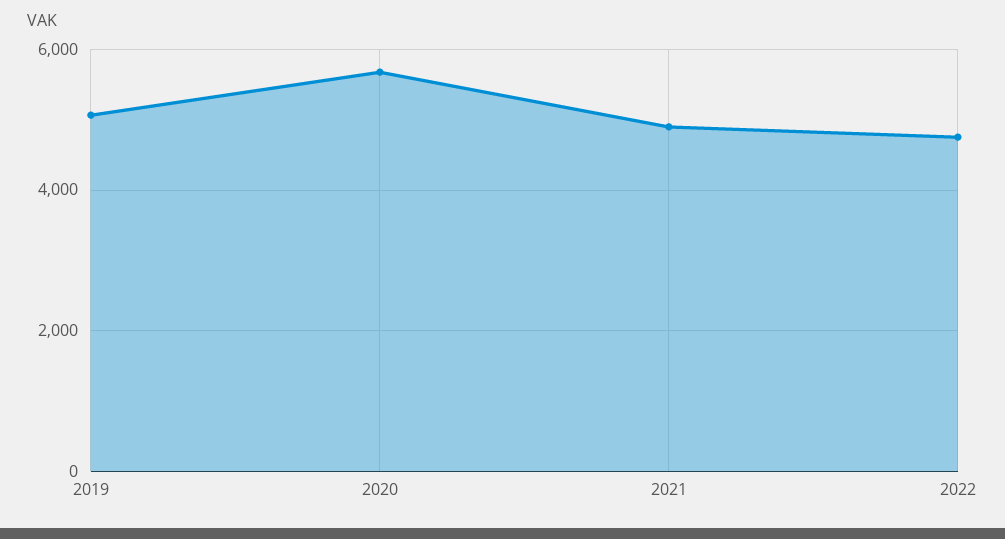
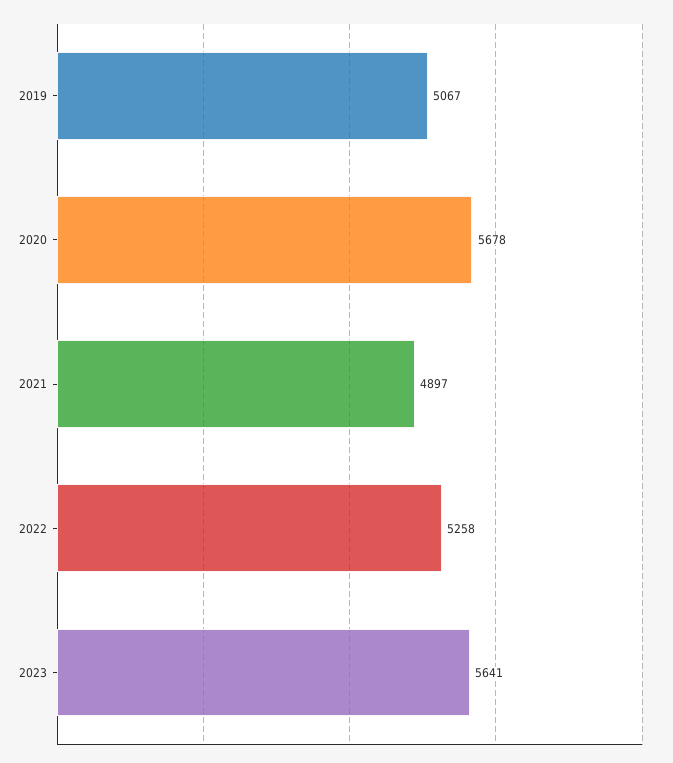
2022: 4800 -> 5258
2023: none -> 5641

